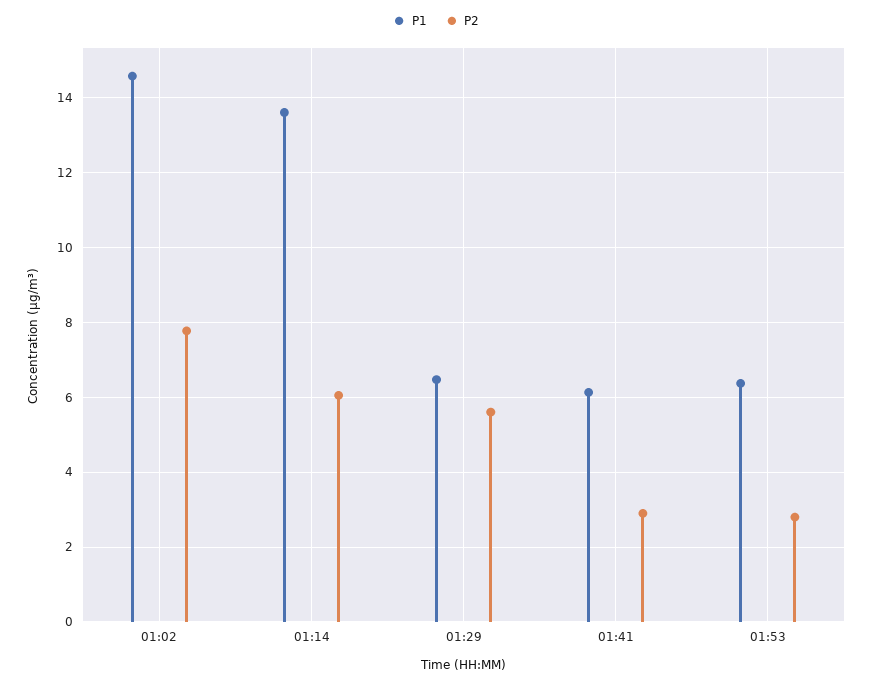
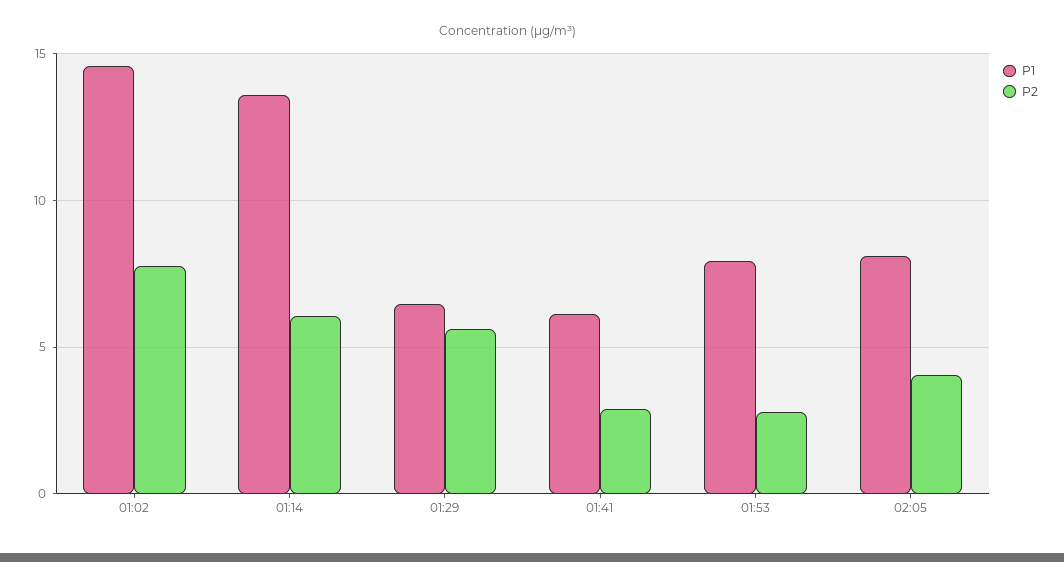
P1, 01:53: 6.4 -> 8
P1, 02:05: none -> 8
P2, 02:05: none -> 4

